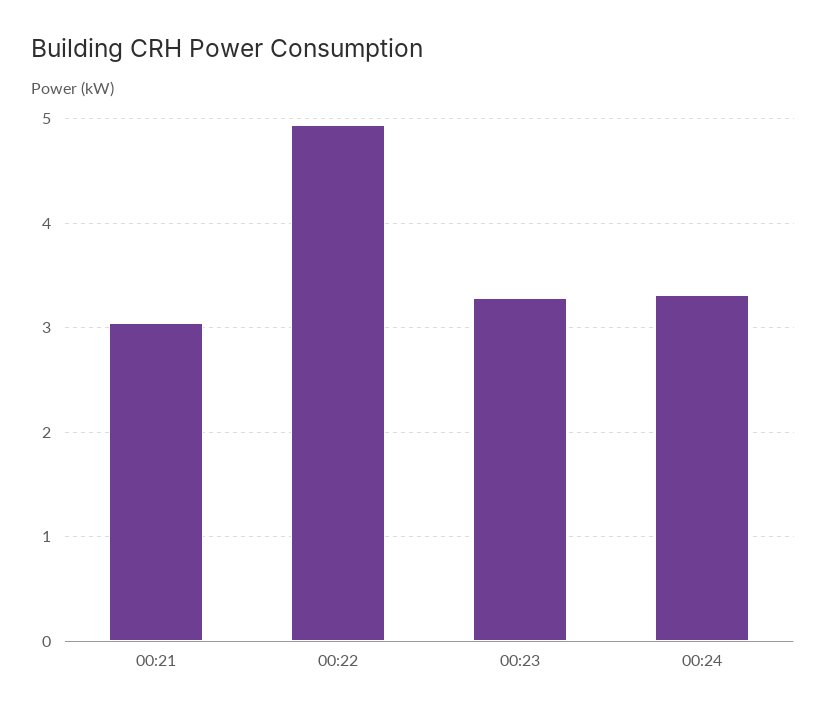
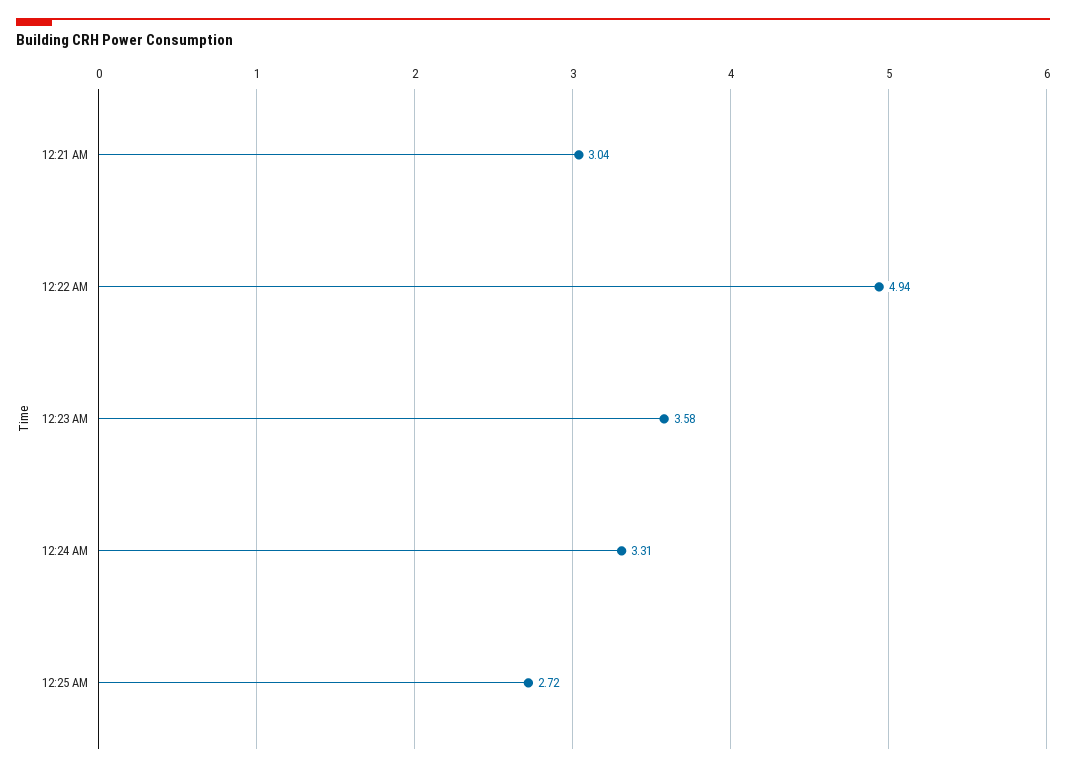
00:23: 3.3 -> 3.58
12:25 AM: none -> 2.72

